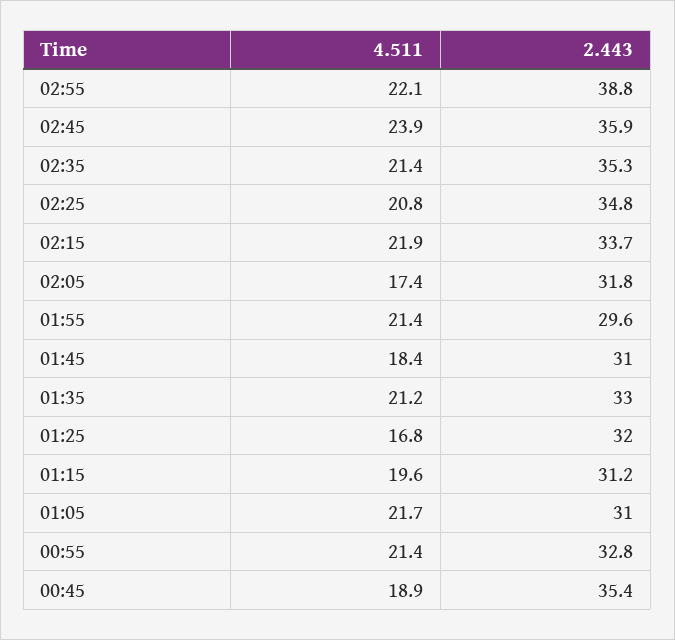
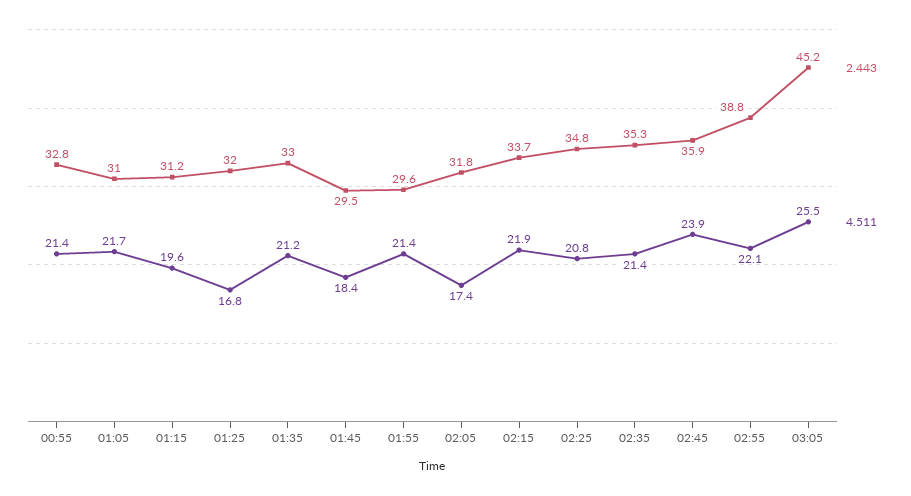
2.443, 01:45: 31 -> 29.5
4.511, 00:45: 18.9 -> none
2.443, 00:45: 35.4 -> none
2.443, 03:05: none -> 45.2
4.511, 03:05: none -> 25.5

